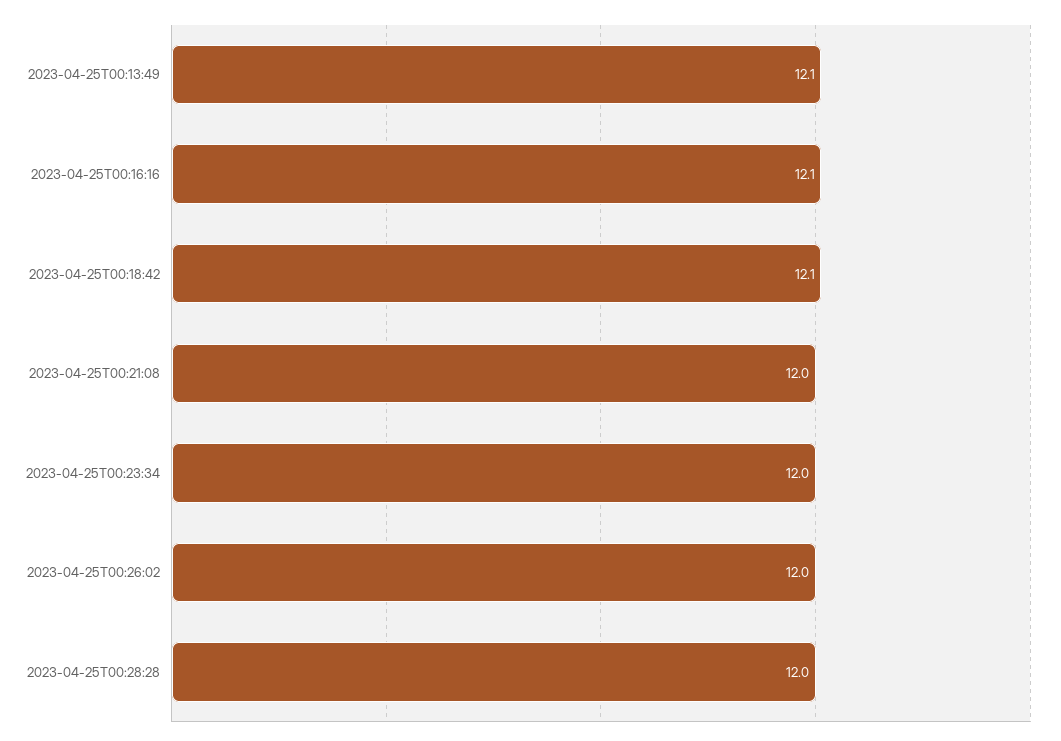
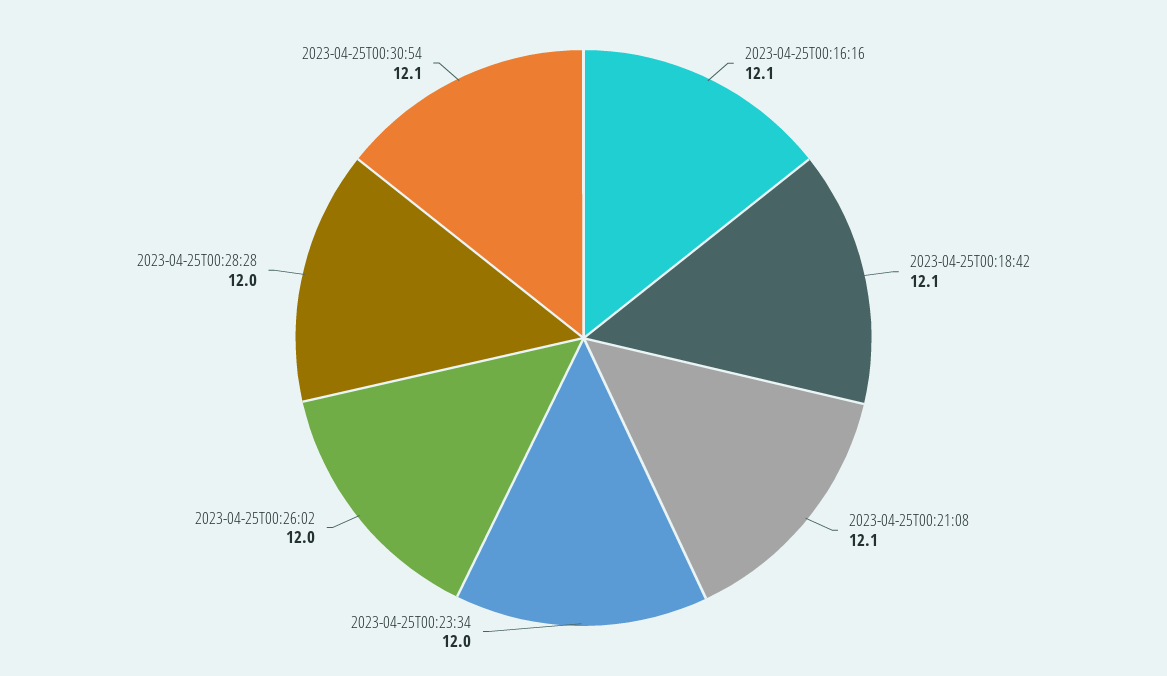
2023-04-25T00:13:49: 12.1 -> none
2023-04-25T00:21:08: 12 -> 12.1
2023-04-25T00:30:54: none -> 12.1

